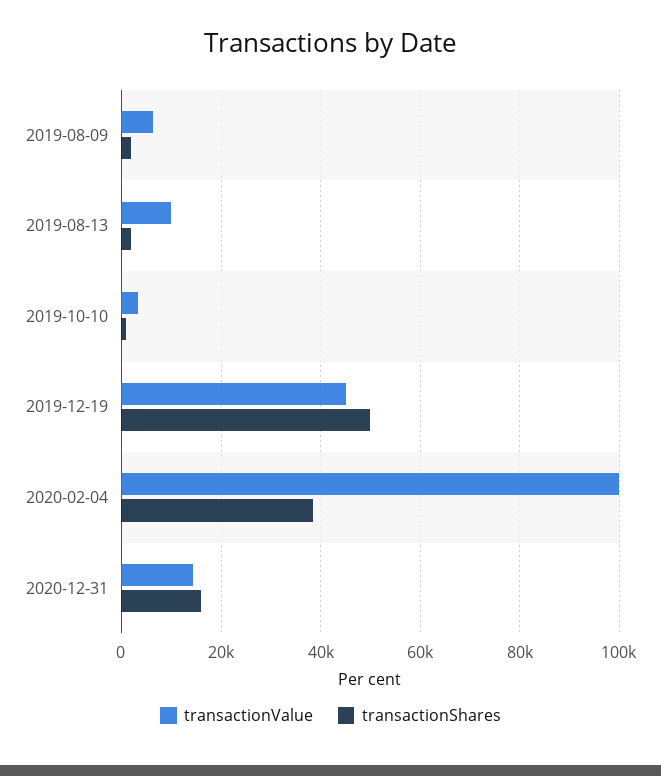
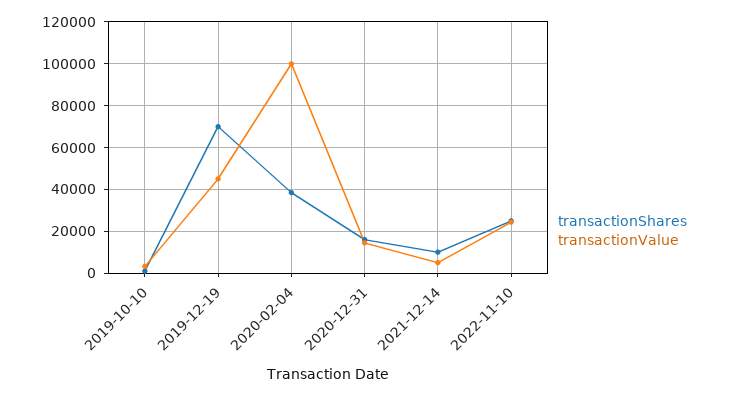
transactionValue, 2019-08-09: 6000 -> none
transactionShares, 2019-08-09: 2000 -> none
transactionValue, 2019-08-13: 10000 -> none
transactionShares, 2019-08-13: 2000 -> none
transactionShares, 2019-12-19: 50000 -> 70000
transactionShares, 2021-12-14: none -> 10000
transactionValue, 2021-12-14: none -> 5000
transactionShares, 2022-11-10: none -> 25000
transactionValue, 2022-11-10: none -> 25000

